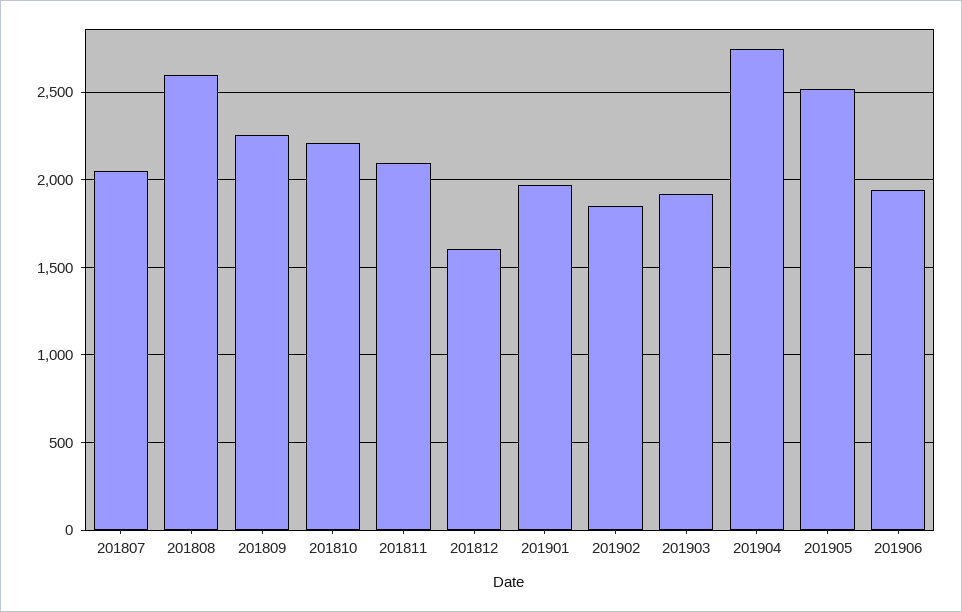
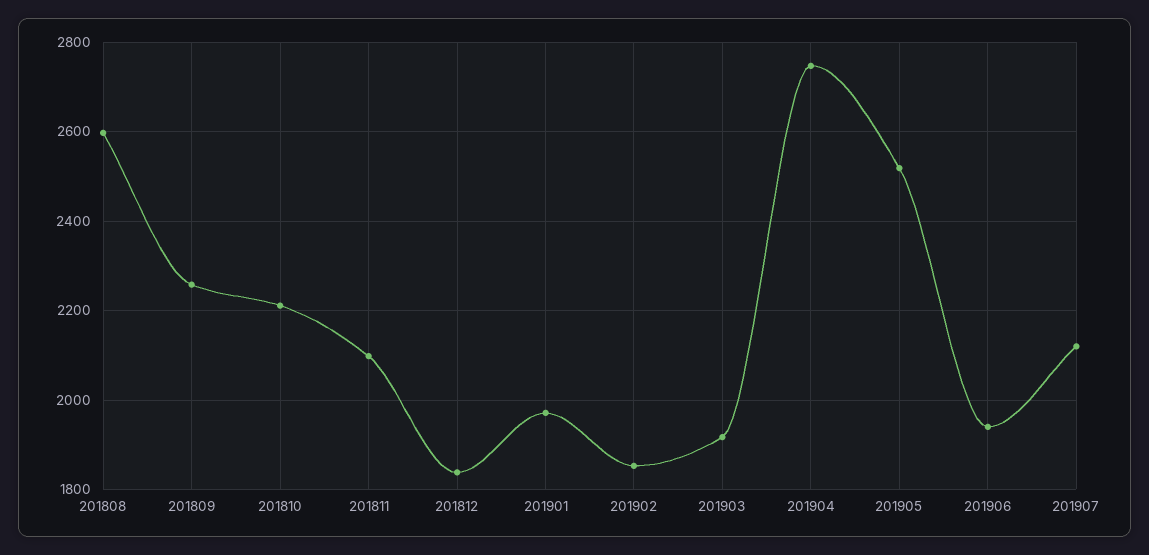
201807: 2050 -> none
201812: 1600 -> 1840
201907: none -> 2120

